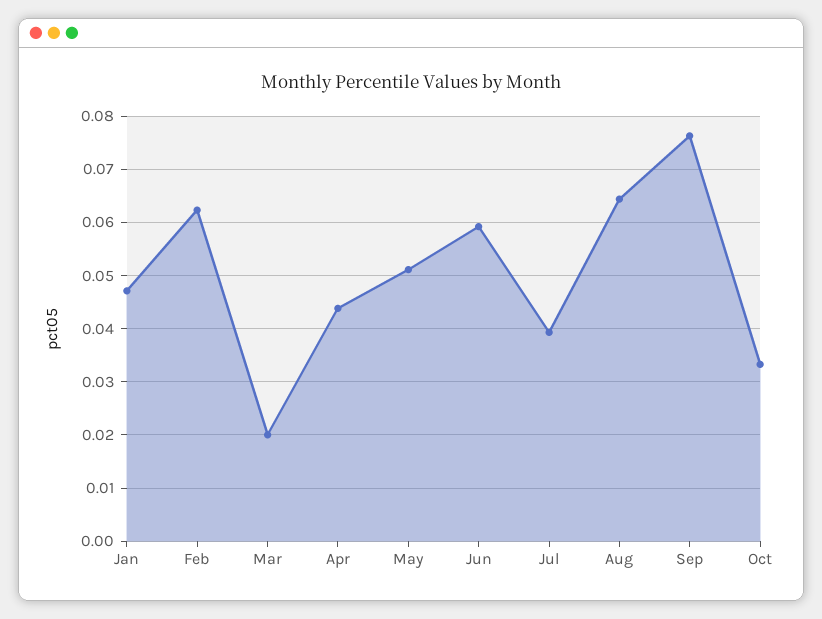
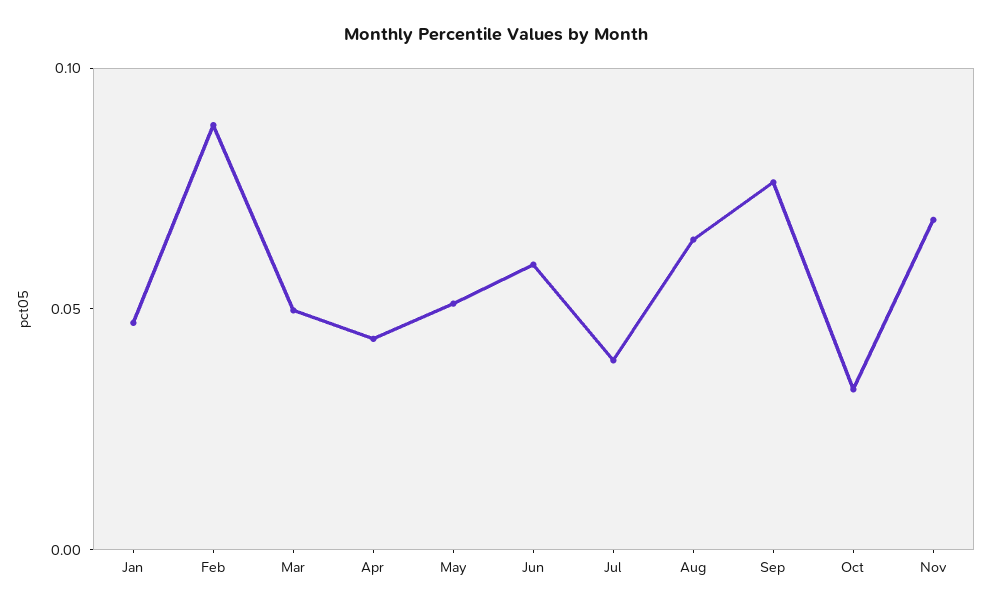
Feb: 0.062 -> 0.09
Mar: 0.02 -> 0.05
Nov: none -> 0.07

